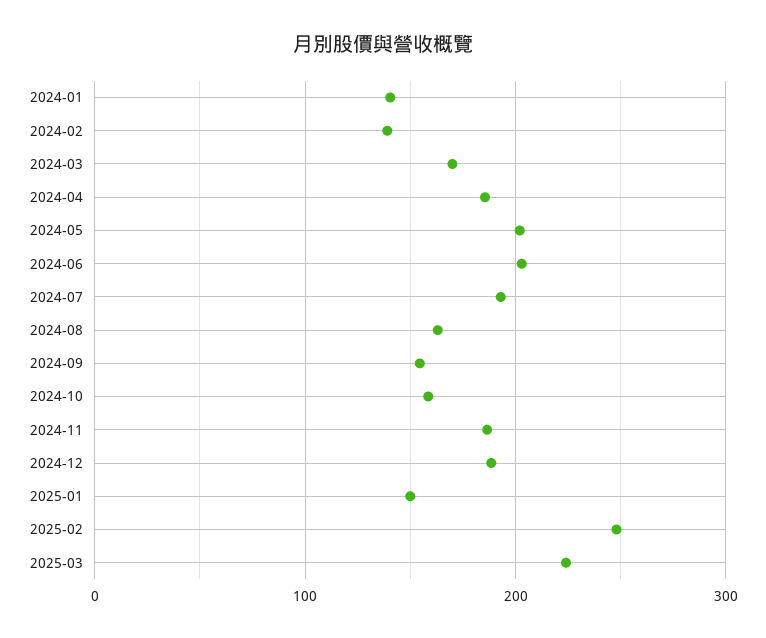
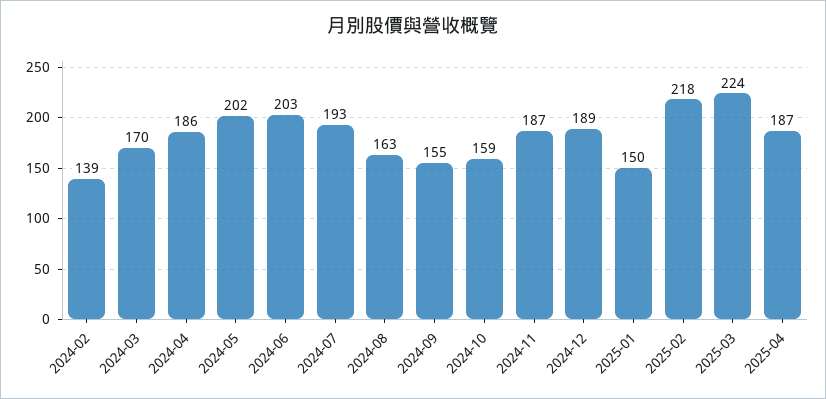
2024-01: 140 -> none
2025-02: 250 -> 218
2025-04: none -> 187

